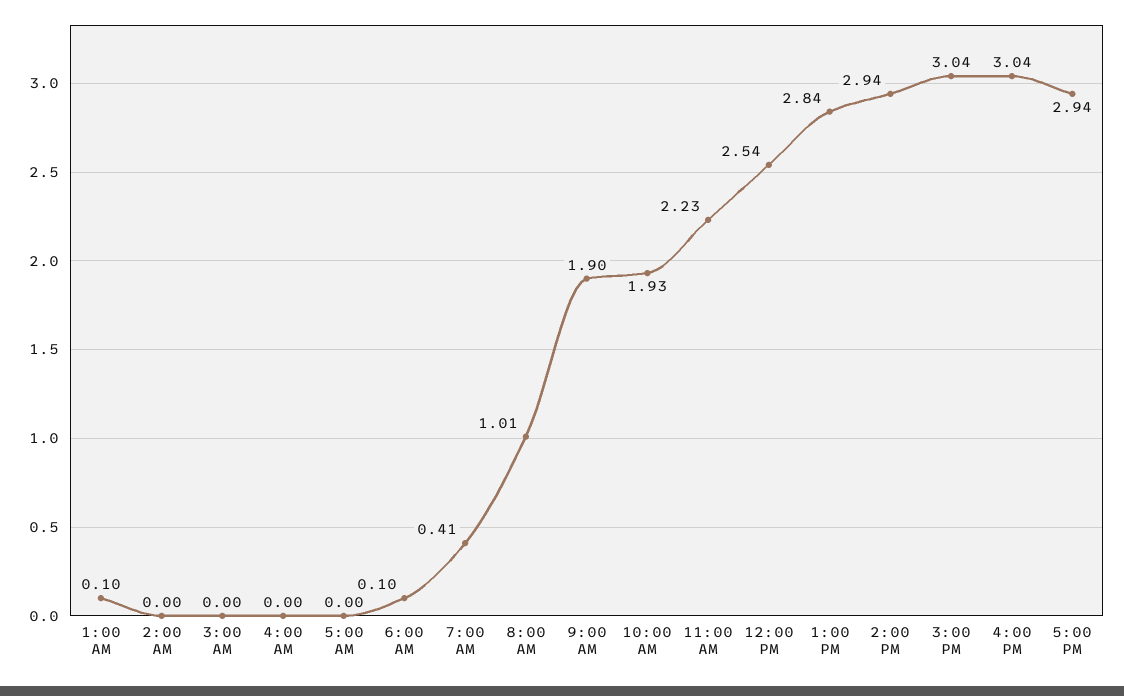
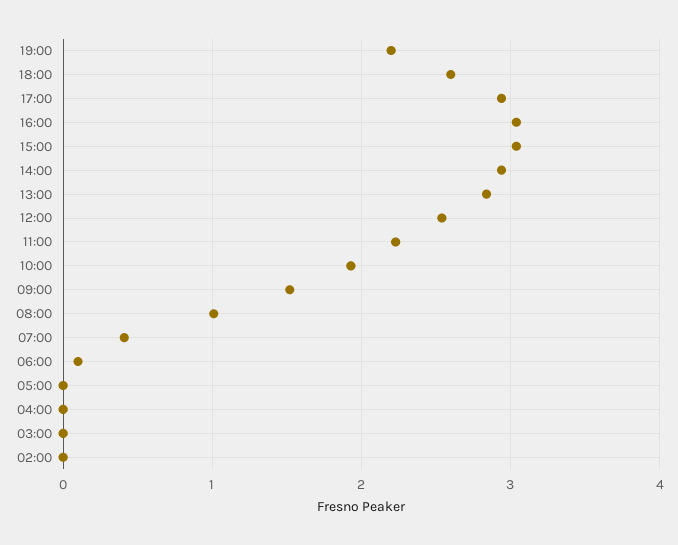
1:00 AM: 0.1 -> none
9:00 AM: 1.9 -> 1.5
19:00: none -> 2.2
18:00: none -> 2.6

